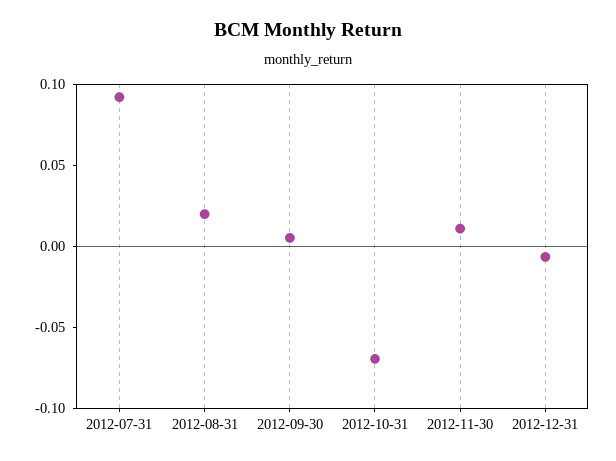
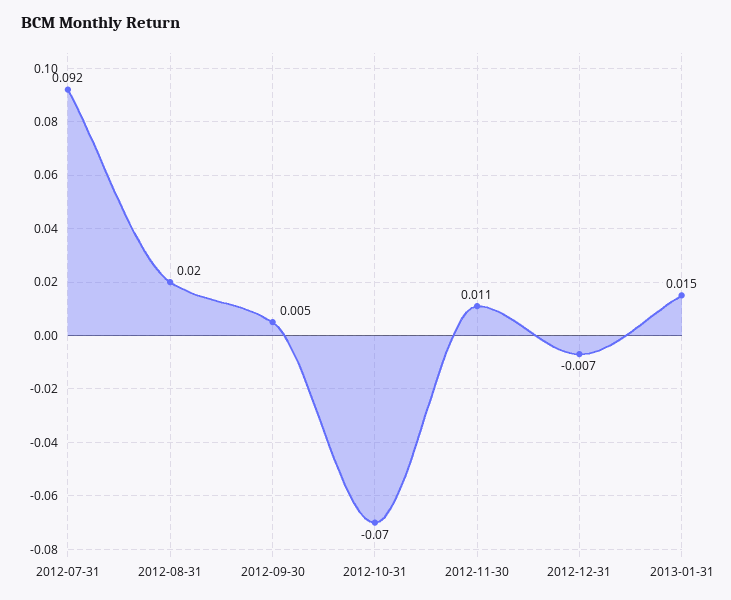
2013-01-31: none -> 0.015

